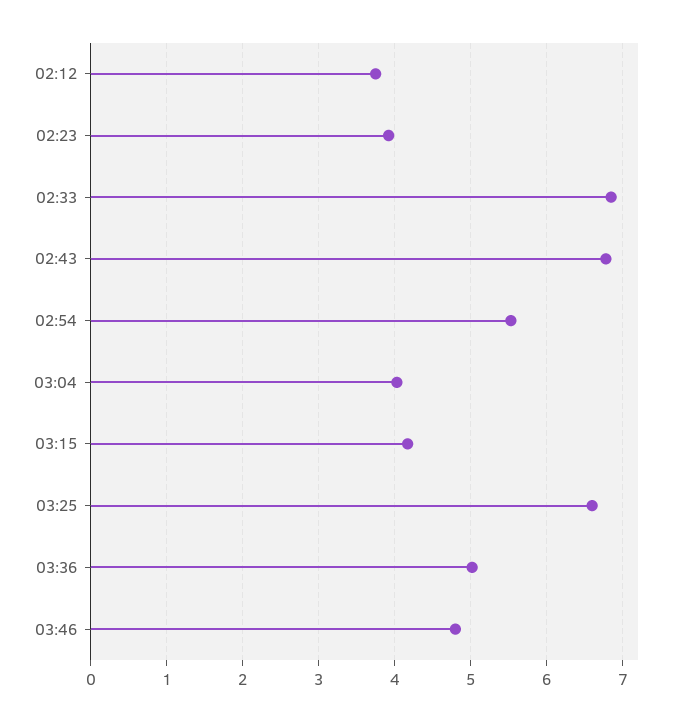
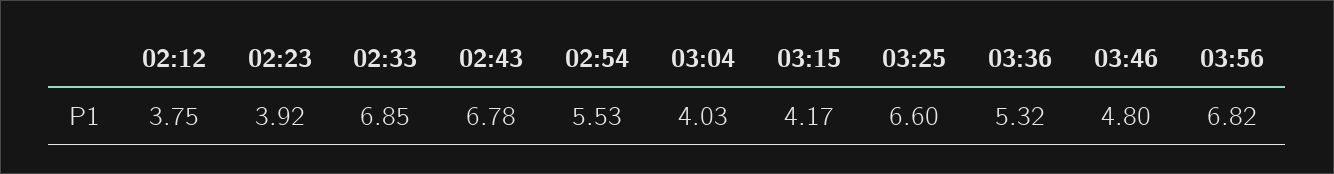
03:36: 5 -> 5.32
03:56: none -> 6.82

